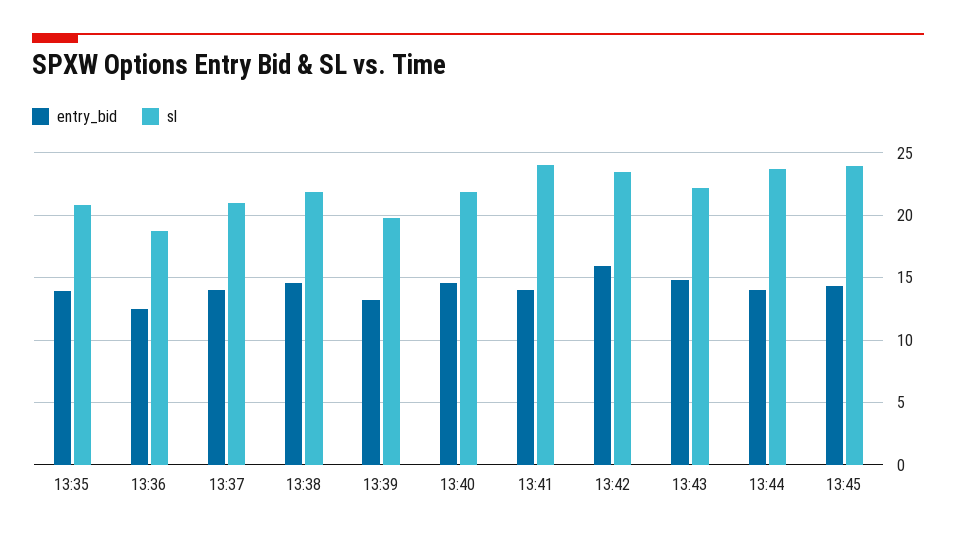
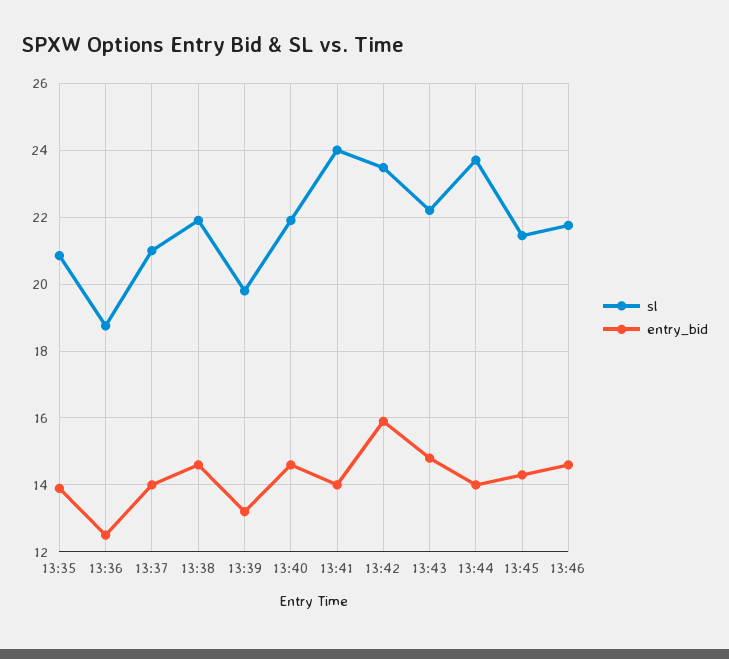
sl, 13:45: 24 -> 21.4
sl, 13:46: none -> 21.8
entry_bid, 13:46: none -> 14.6

